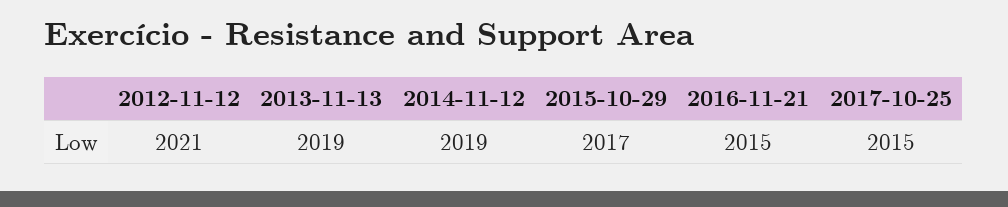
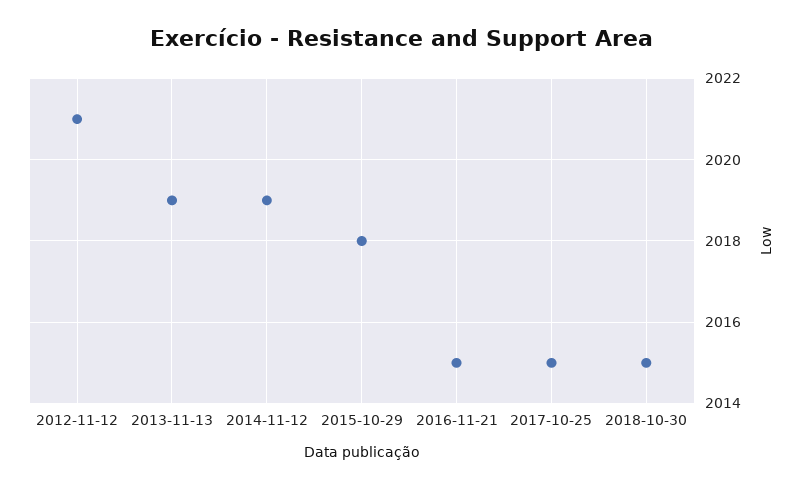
2015-10-29: 2017 -> 2018
2018-10-30: none -> 2015

